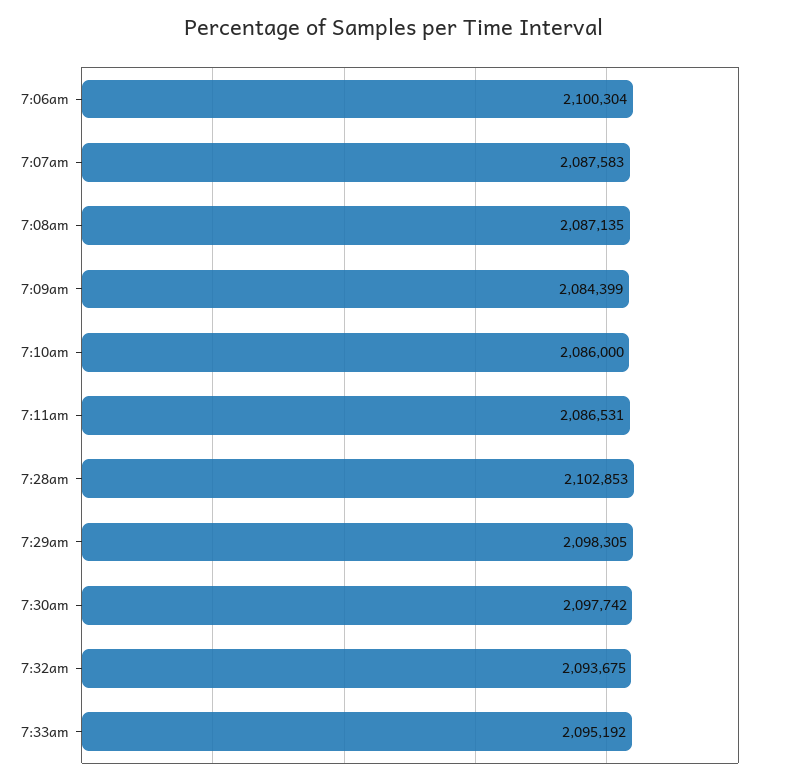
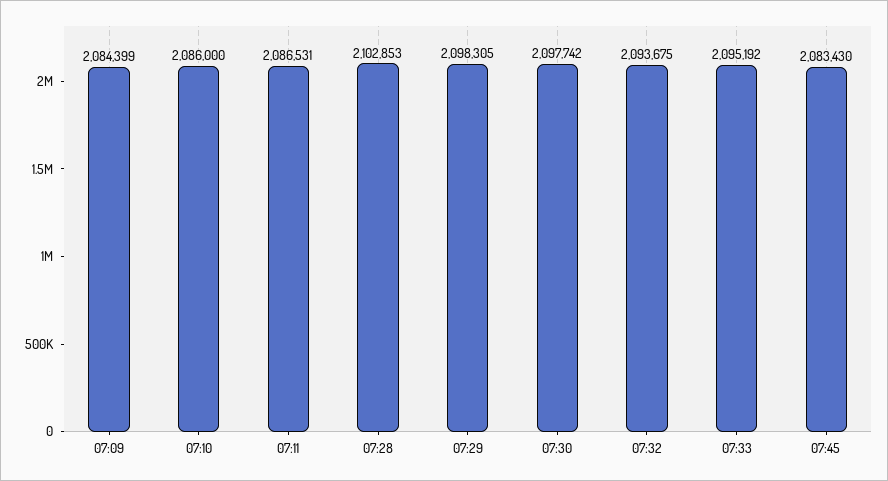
7:06am: 2100304 -> none
7:07am: 2087583 -> none
7:08am: 2087135 -> none
07:45: none -> 2083430

